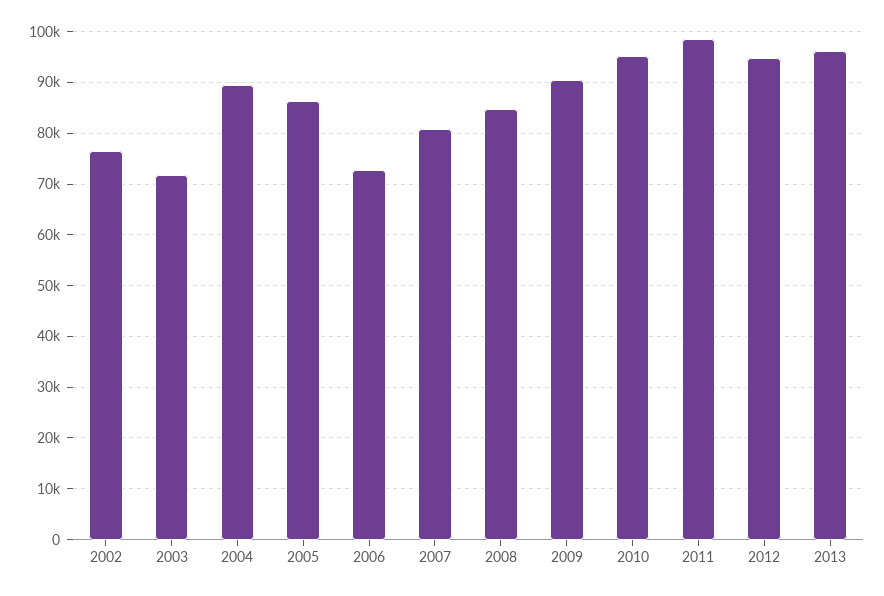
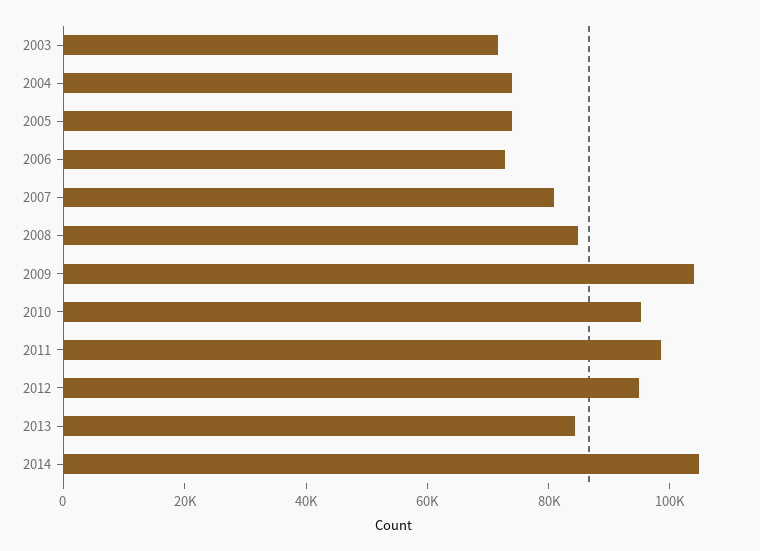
2002: 76000 -> none
2004: 90000 -> 75000
2005: 86000 -> 75000
2009: 90000 -> 105000
2013: 96000 -> 85000
2014: none -> 105000

